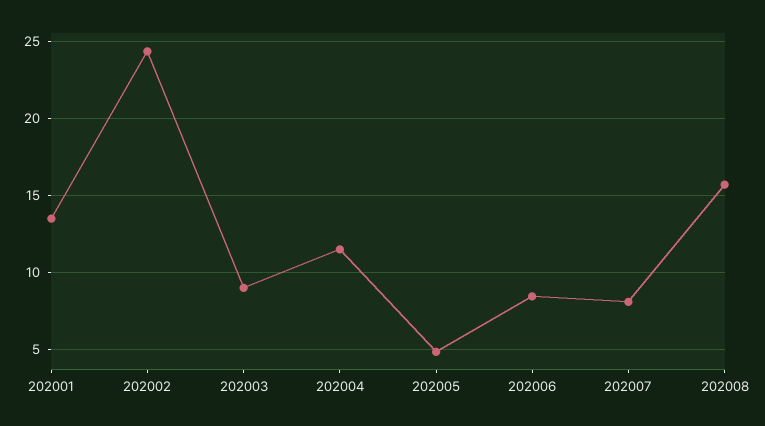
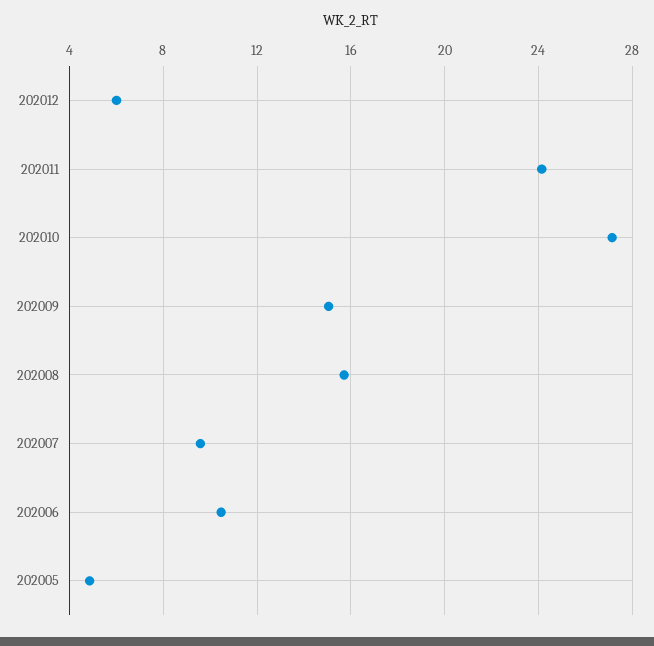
202001: 13.5 -> none
202002: 24.5 -> none
202003: 9 -> none
202004: 11.5 -> none
202006: 8.5 -> 10.5
202007: 8 -> 9.5
202012: none -> 6
202011: none -> 24
202010: none -> 27
202009: none -> 15

